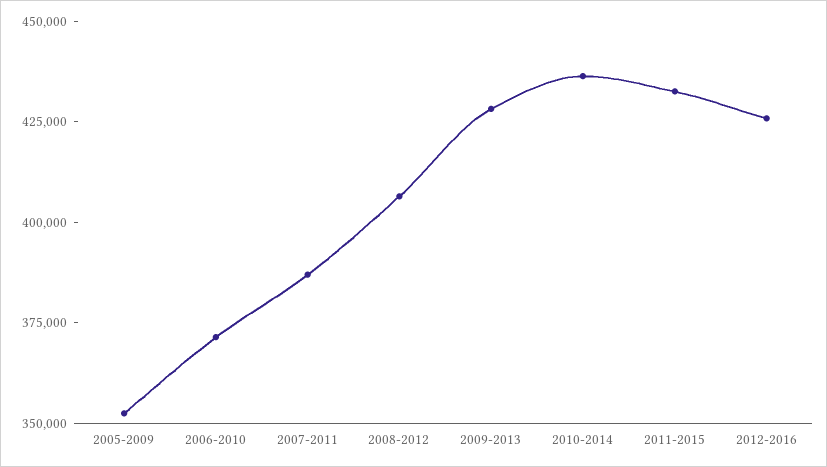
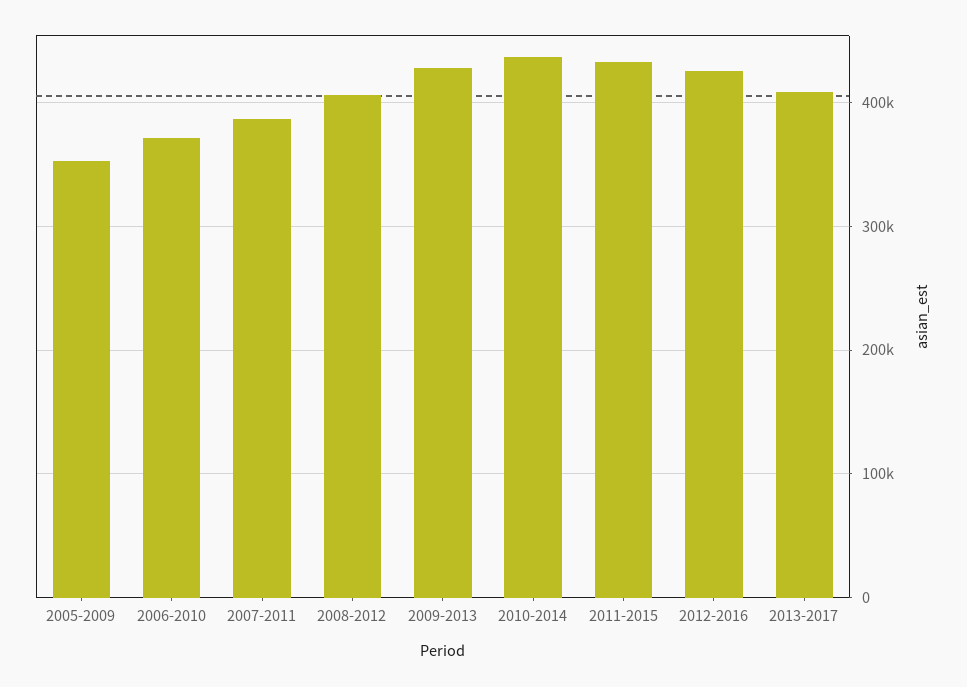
2013-2017: none -> 410000

